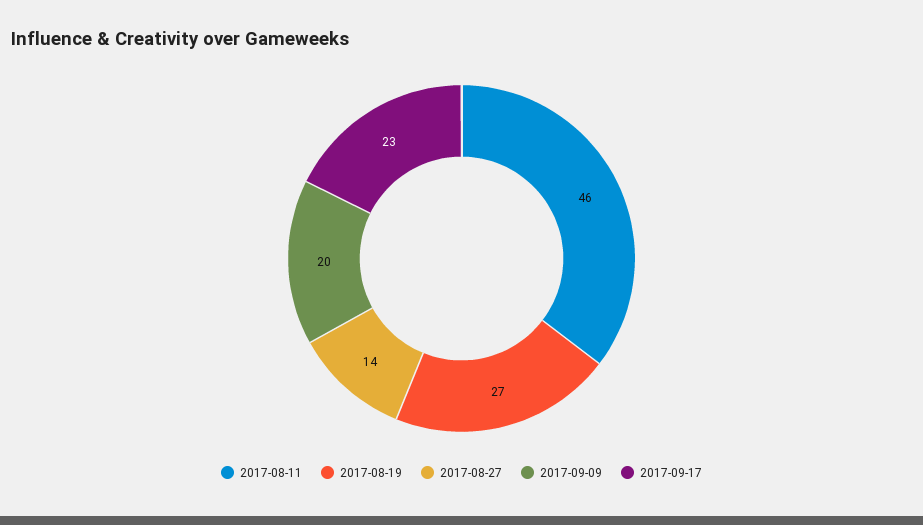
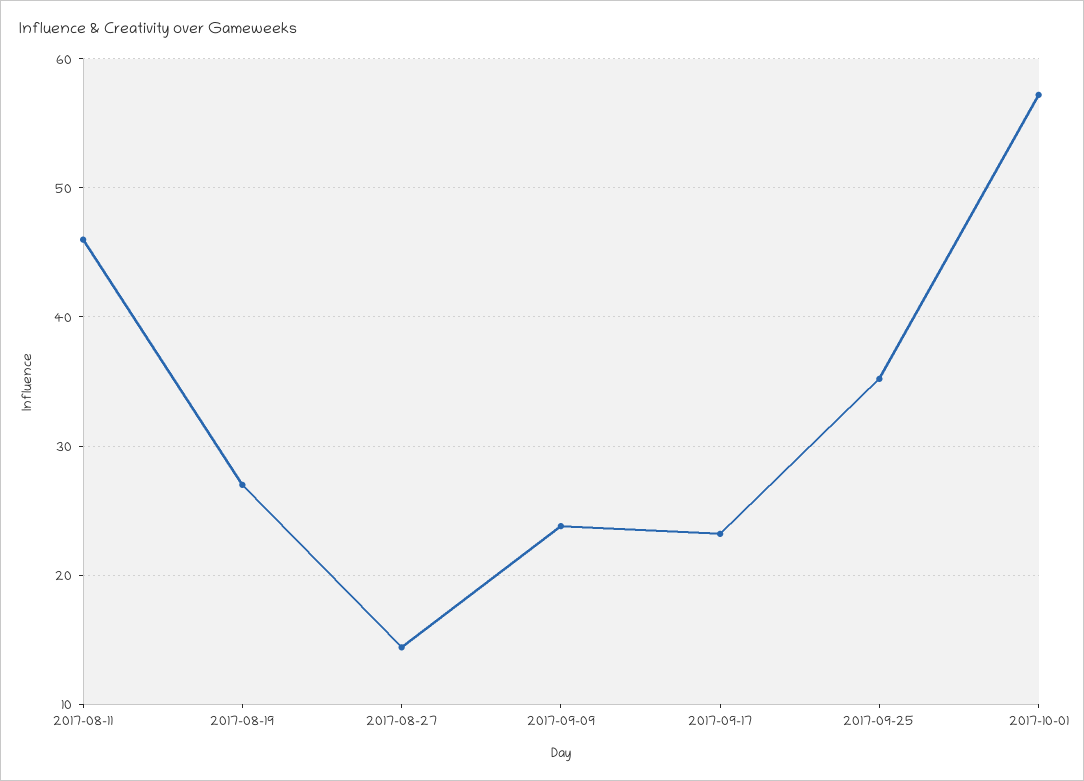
2017-09-09: 20 -> 24
2017-09-25: none -> 35
2017-10-01: none -> 57

